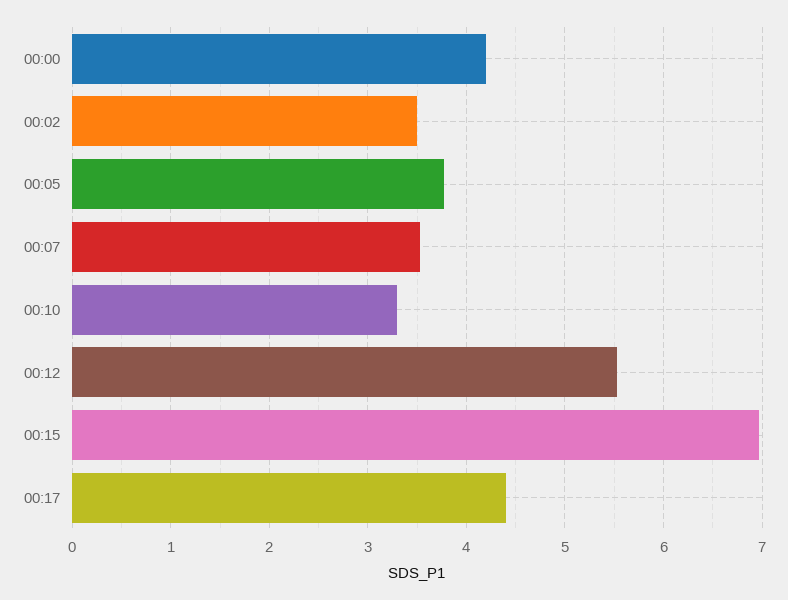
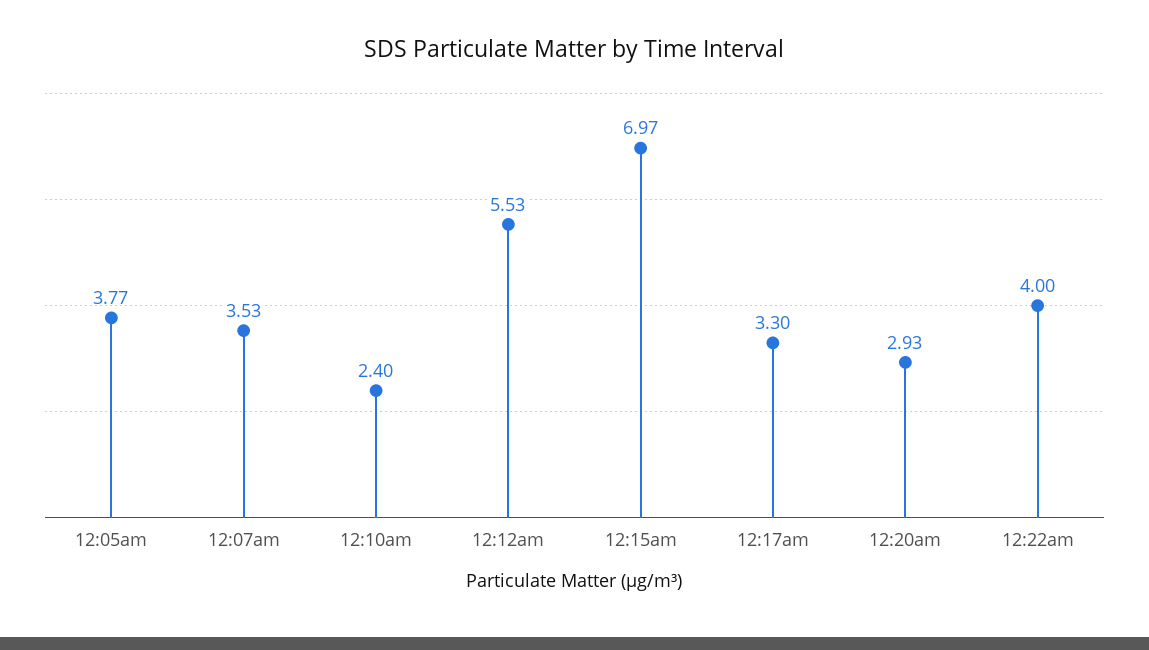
00:00: 4.2 -> none
00:02: 3.5 -> none
00:10: 3.3 -> 2.4
00:17: 4.4 -> 3.3
12:20am: none -> 2.93
12:22am: none -> 4

